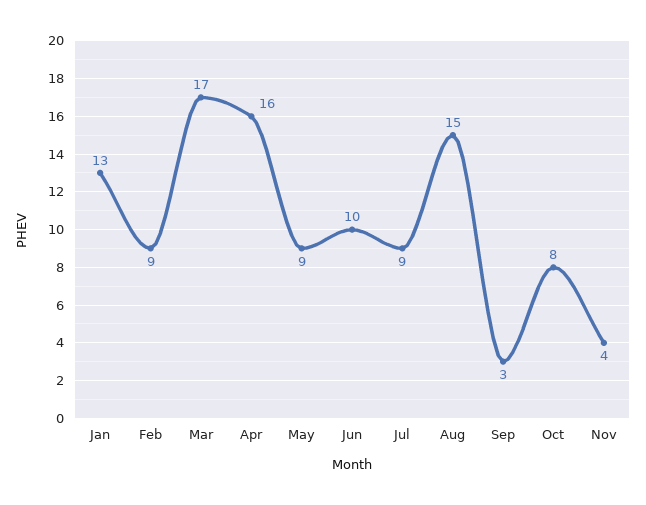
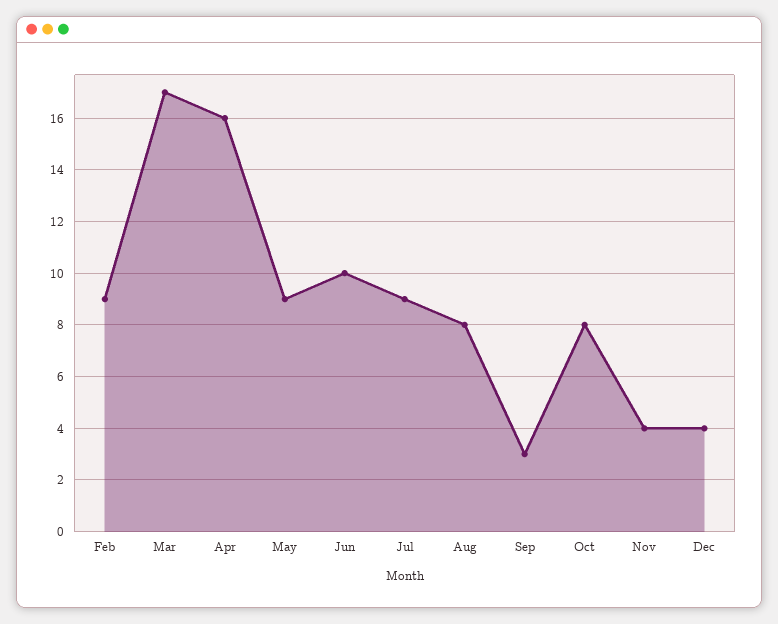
Jan: 13 -> none
Aug: 15 -> 8
Dec: none -> 4

